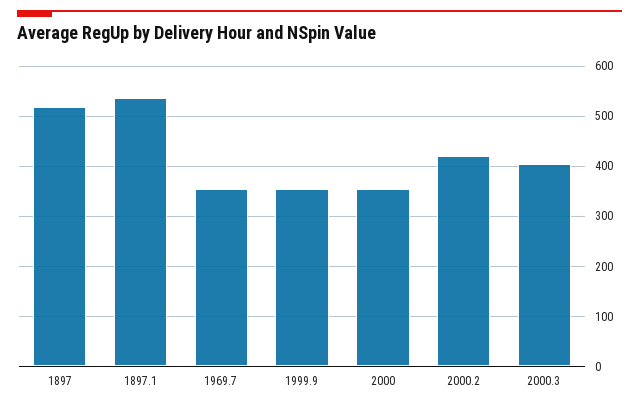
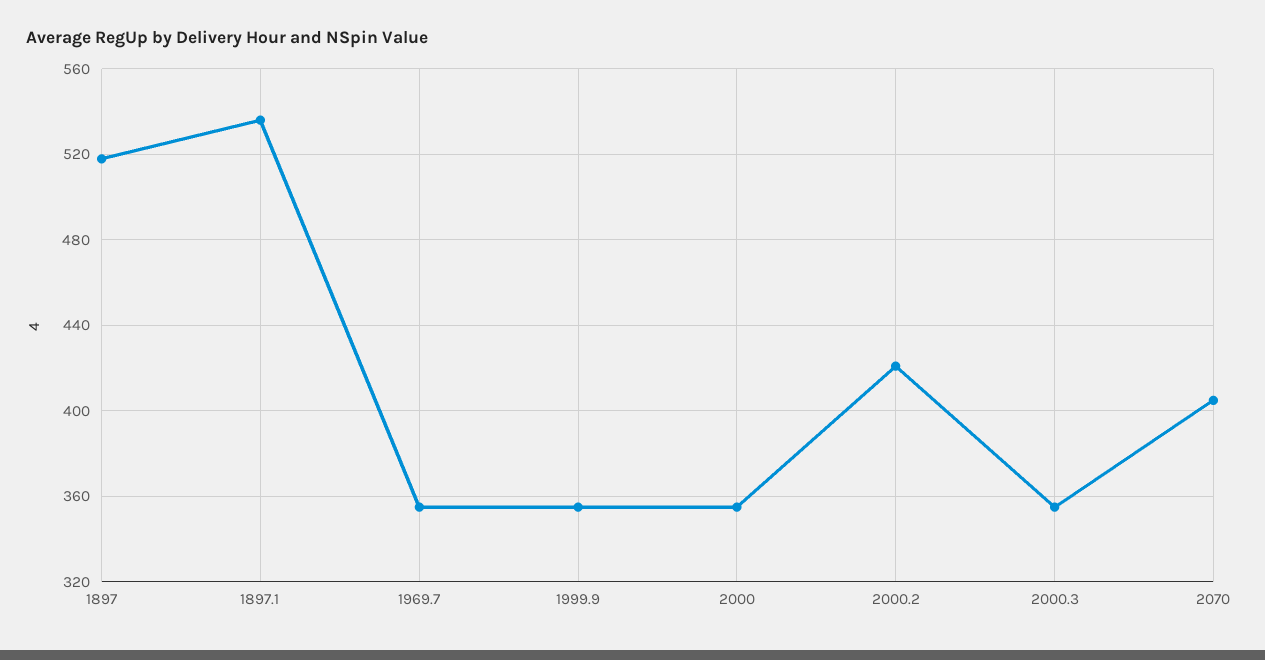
2000.3: 400 -> 355
2070: none -> 405

